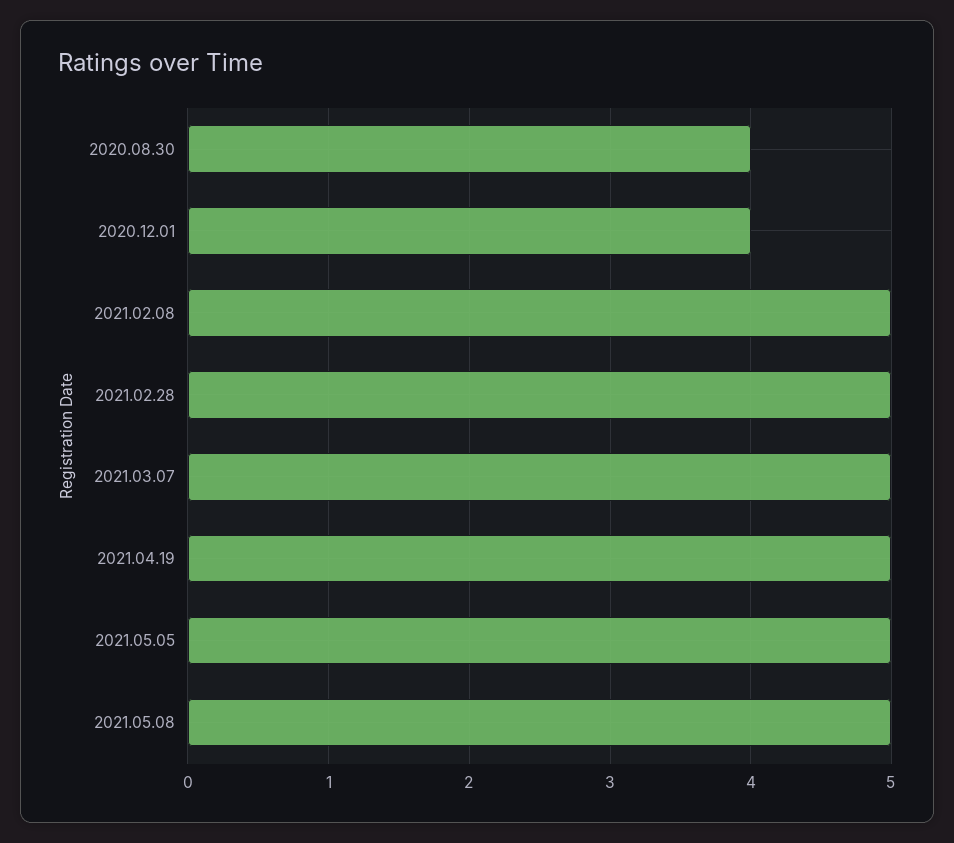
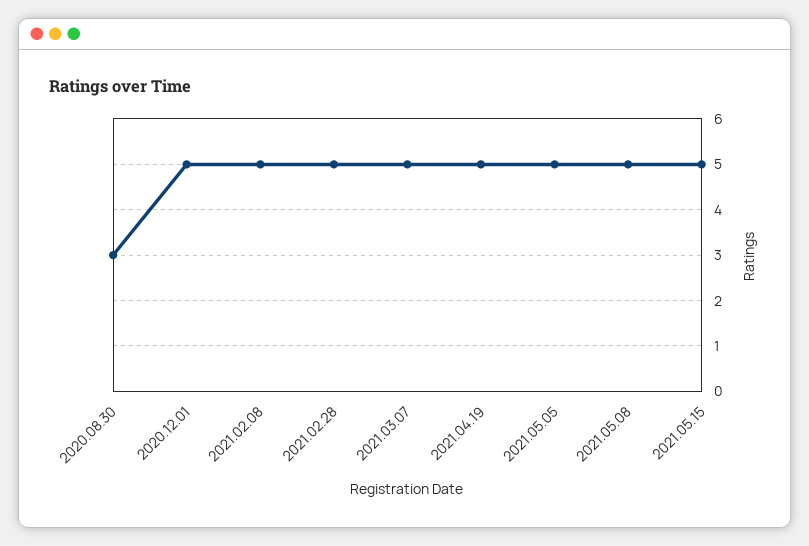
2020.08.30: 4 -> 3
2020.12.01: 4 -> 5
2021.05.15: none -> 5

